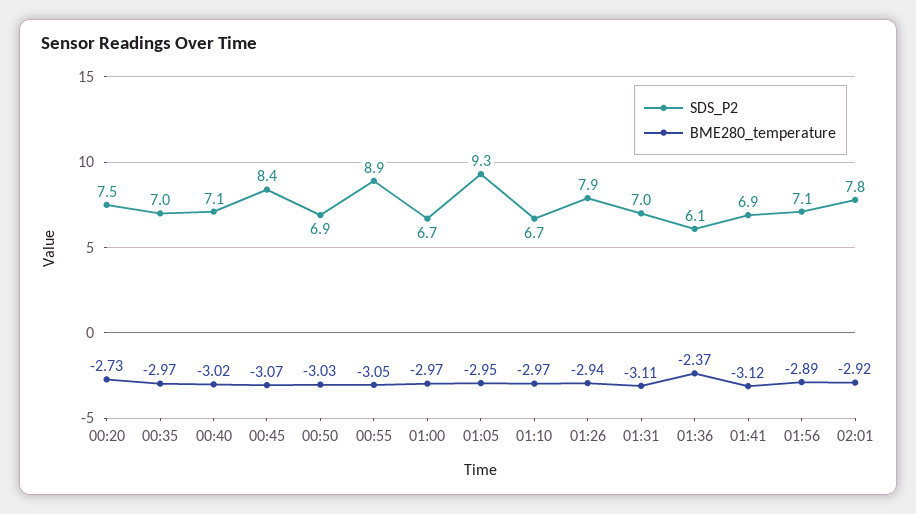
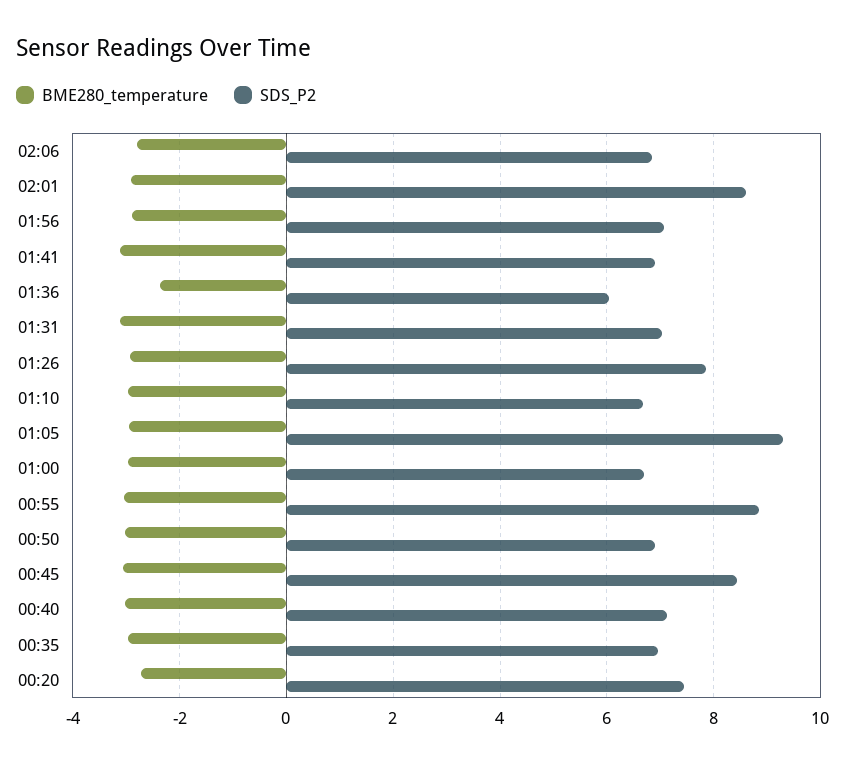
SDS_P2, 02:01: 7.8 -> 8.6
BME280_temperature, 02:06: none -> -2.8
SDS_P2, 02:06: none -> 6.8

